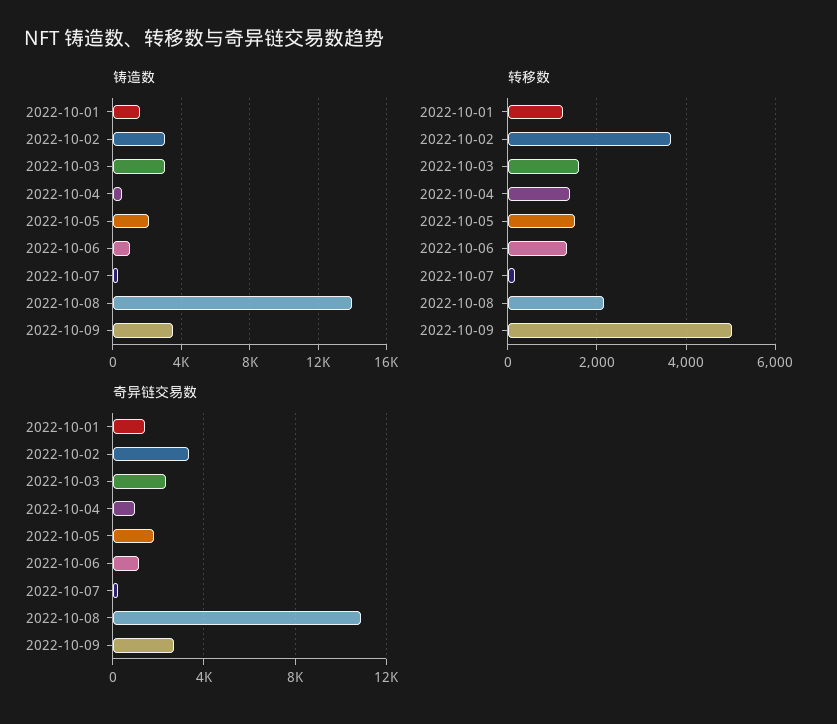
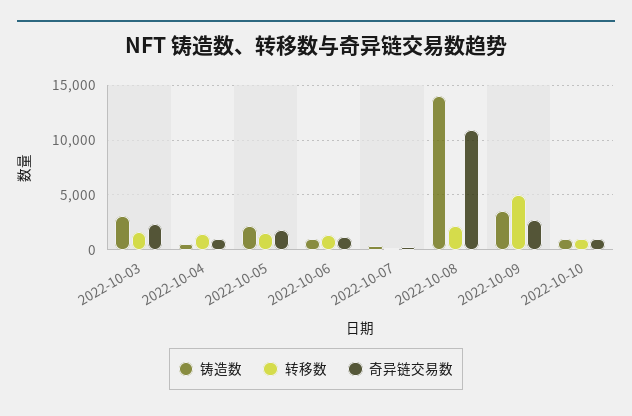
铸造数, 2022-10-01: 1500 -> none
铸造数, 2022-10-02: 3000 -> none
转移数, 2022-10-01: 1200 -> none
转移数, 2022-10-02: 3600 -> none
奇异链交易数, 2022-10-01: 1500 -> none
奇异链交易数, 2022-10-02: 3500 -> none
铸造数, 2022-10-10: none -> 1000
转移数, 2022-10-10: none -> 1000
奇异链交易数, 2022-10-10: none -> 1000

